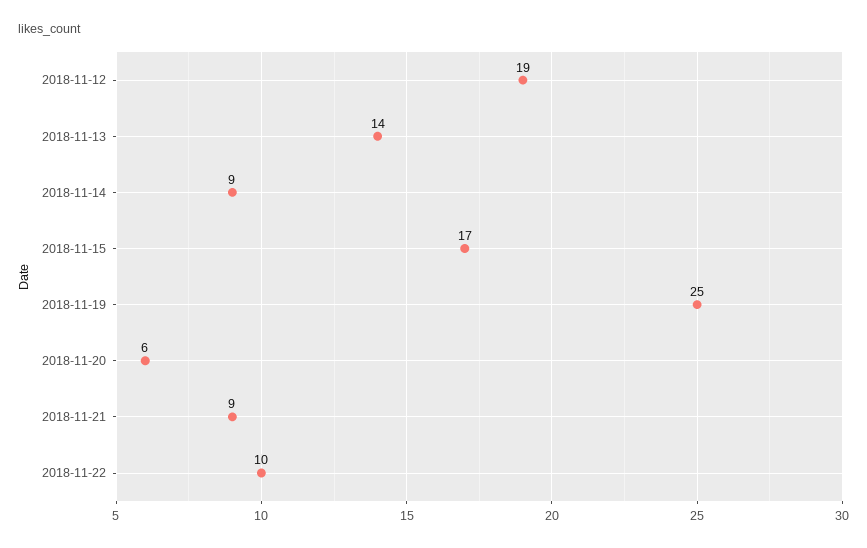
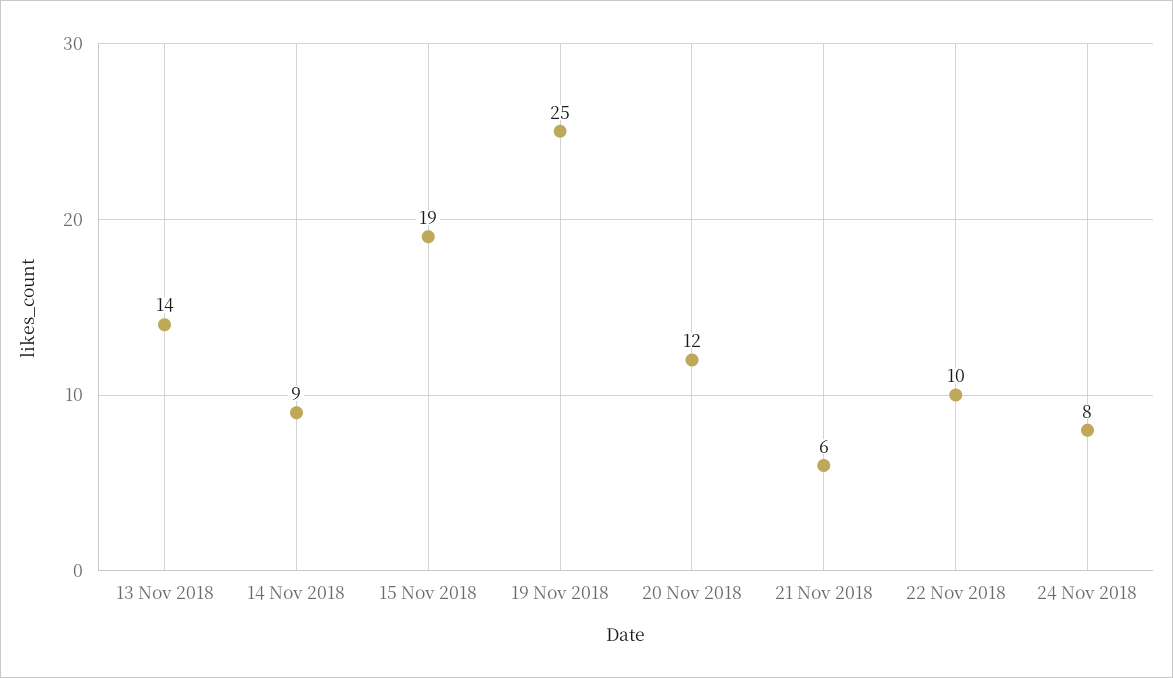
2018-11-12: 19 -> none
2018-11-15: 17 -> 19
2018-11-20: 6 -> 12
2018-11-21: 9 -> 6
24 Nov 2018: none -> 8

